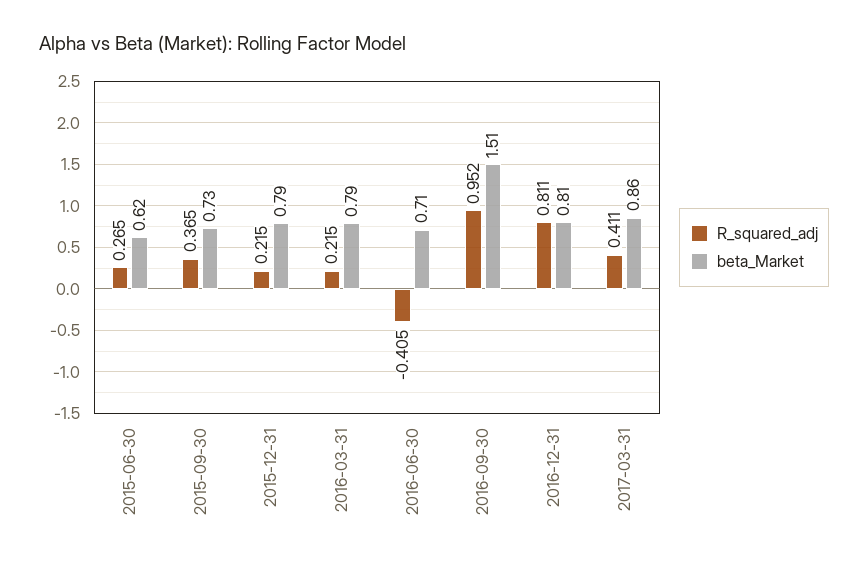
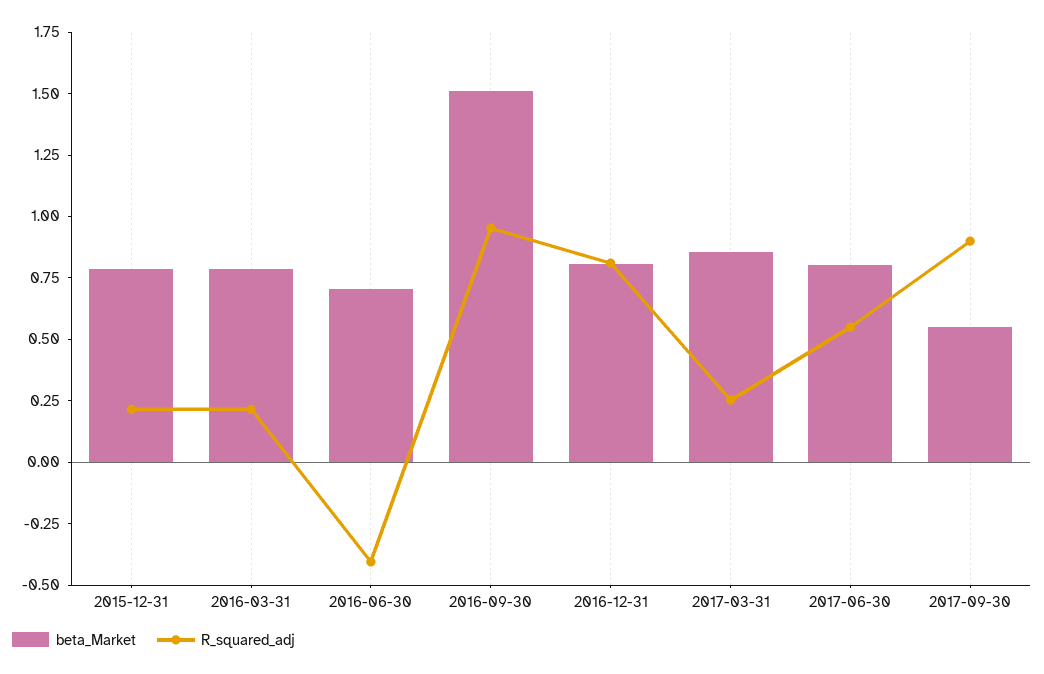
R_squared_adj, 2015-06-30: 0.265 -> none
beta_Market, 2015-06-30: 0.62 -> none
R_squared_adj, 2015-09-30: 0.365 -> none
beta_Market, 2015-09-30: 0.73 -> none
R_squared_adj, 2017-03-31: 0.411 -> 0.25
beta_Market, 2017-06-30: none -> 0.8
R_squared_adj, 2017-06-30: none -> 0.55
beta_Market, 2017-09-30: none -> 0.55
R_squared_adj, 2017-09-30: none -> 0.9

